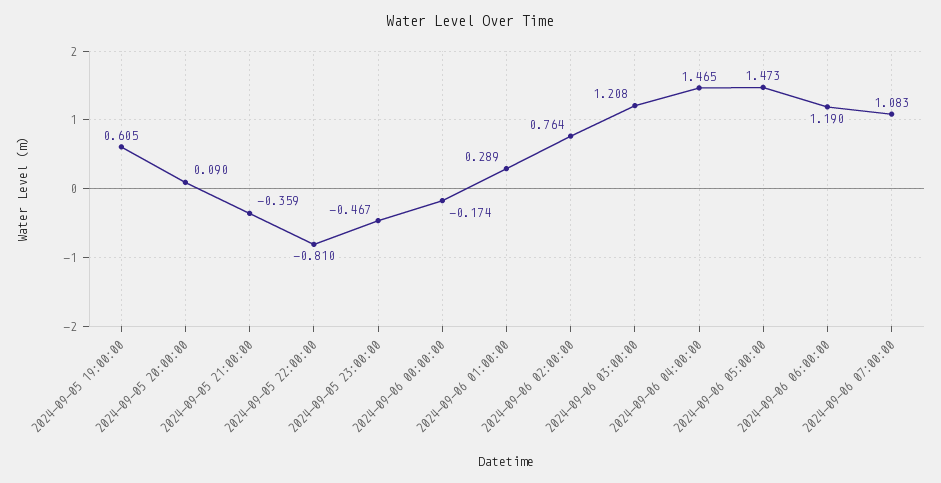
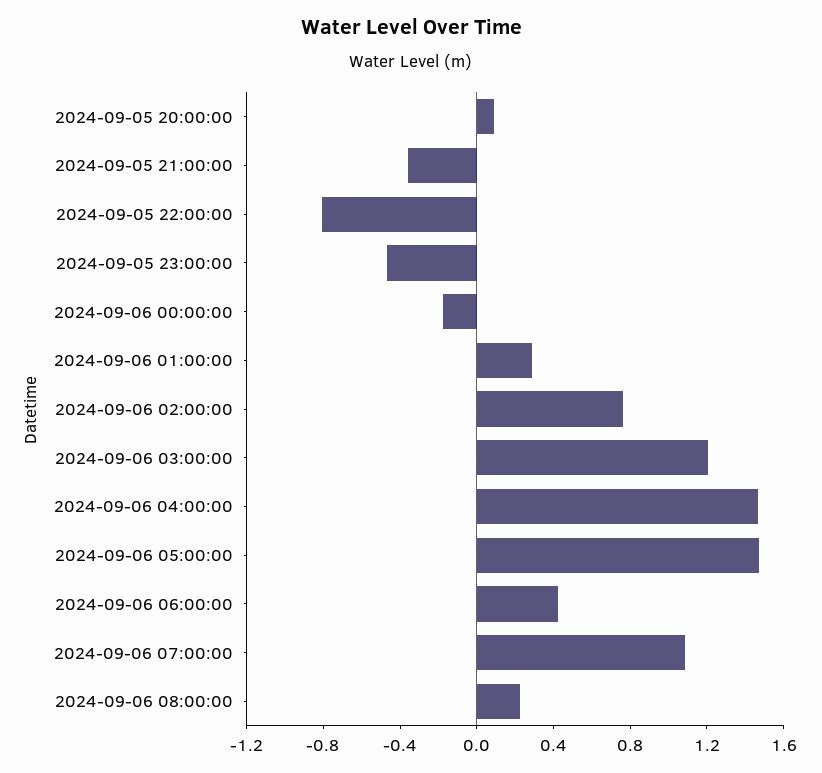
2024-09-05 19:00:00: 0.605 -> none
2024-09-06 06:00:00: 1.19 -> 0.4
2024-09-06 08:00:00: none -> 0.2

